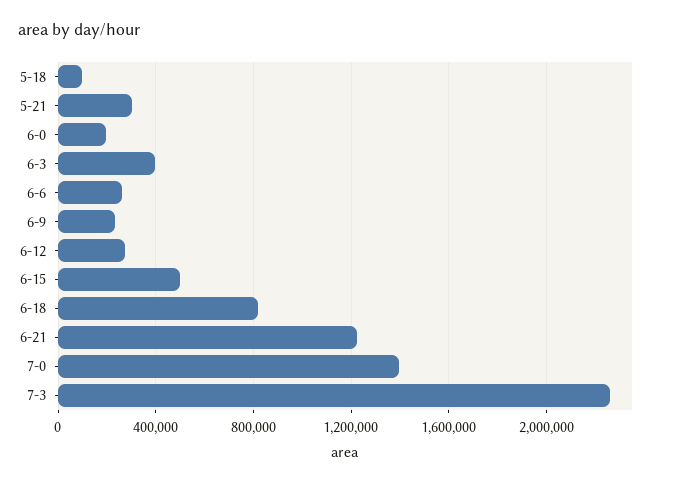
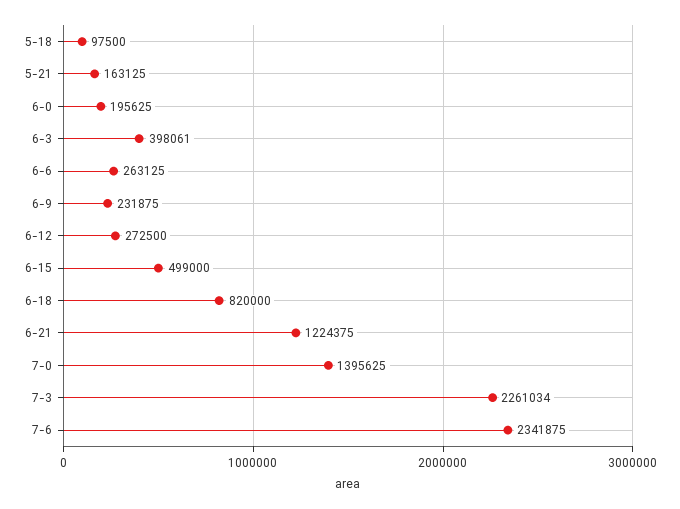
5-21: 300000 -> 163125
7-6: none -> 2341875

